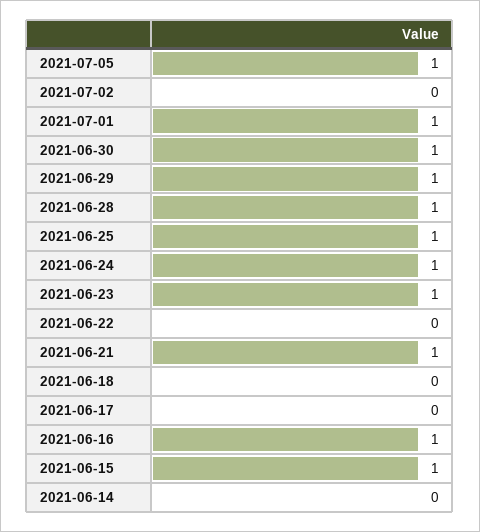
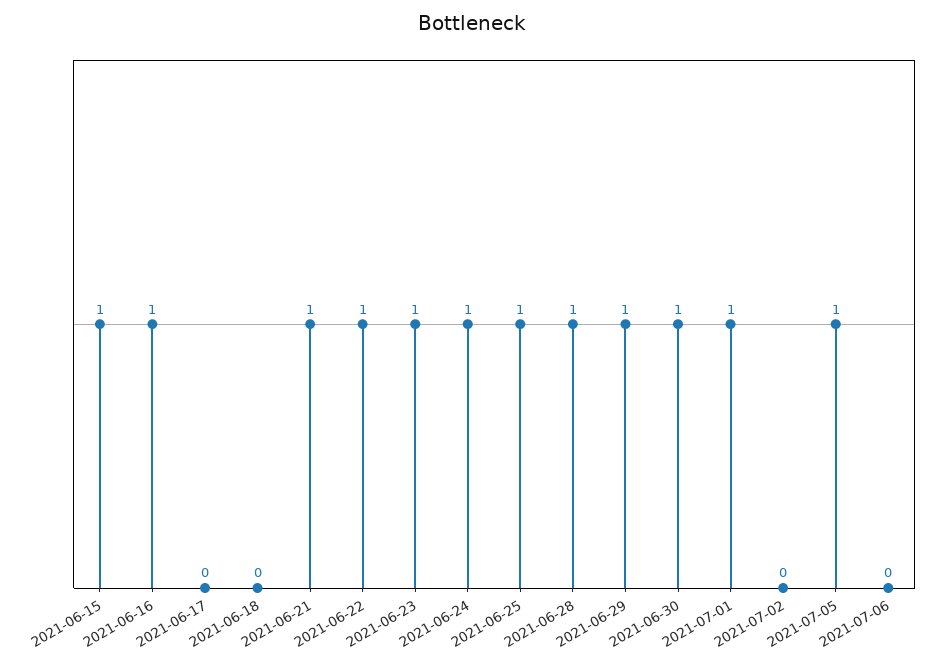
2021-06-22: 0 -> 1
2021-06-14: 0 -> none
2021-07-06: none -> 0

